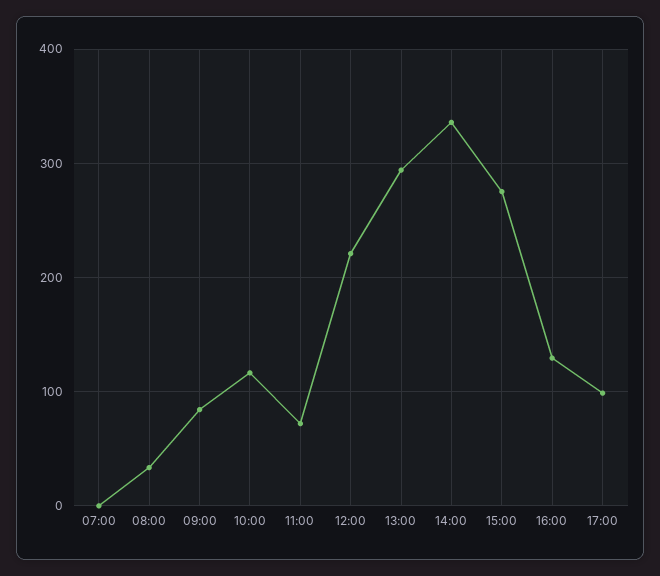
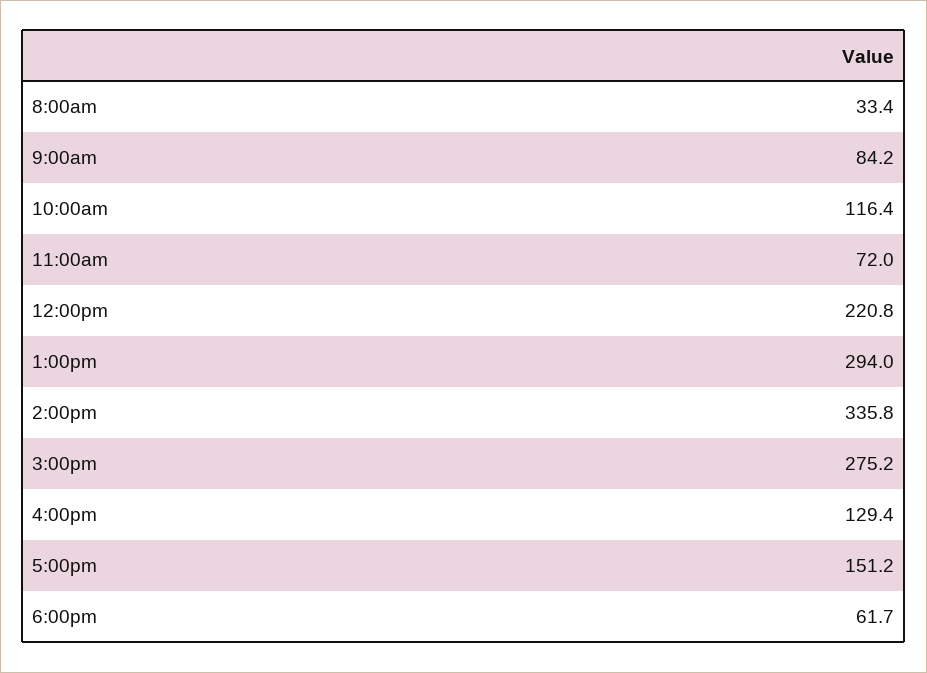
07:00: 0 -> none
17:00: 100 -> 151.2
6:00pm: none -> 61.7

